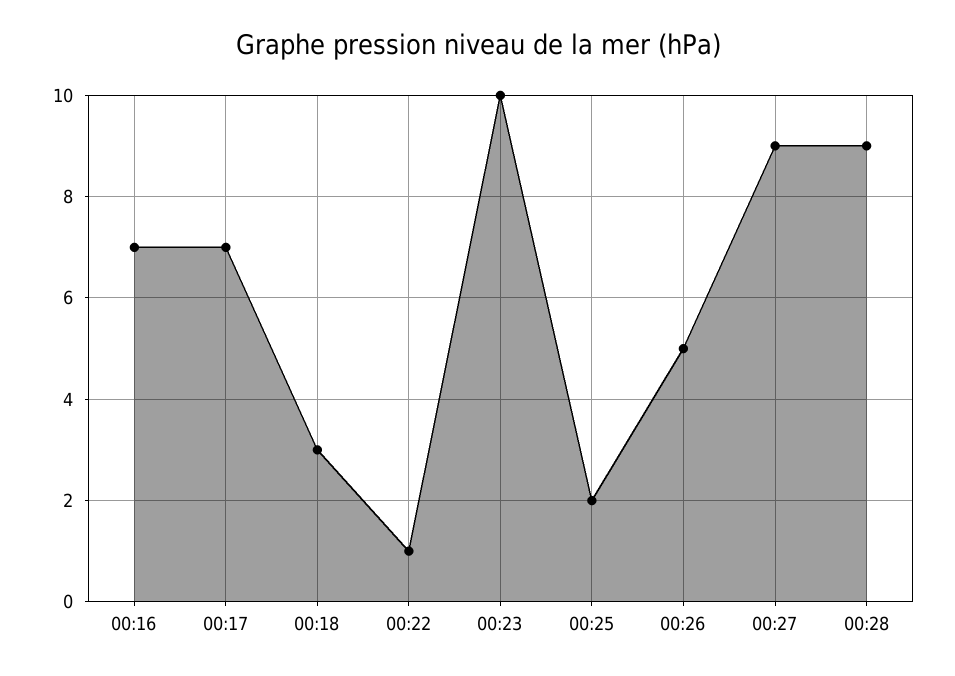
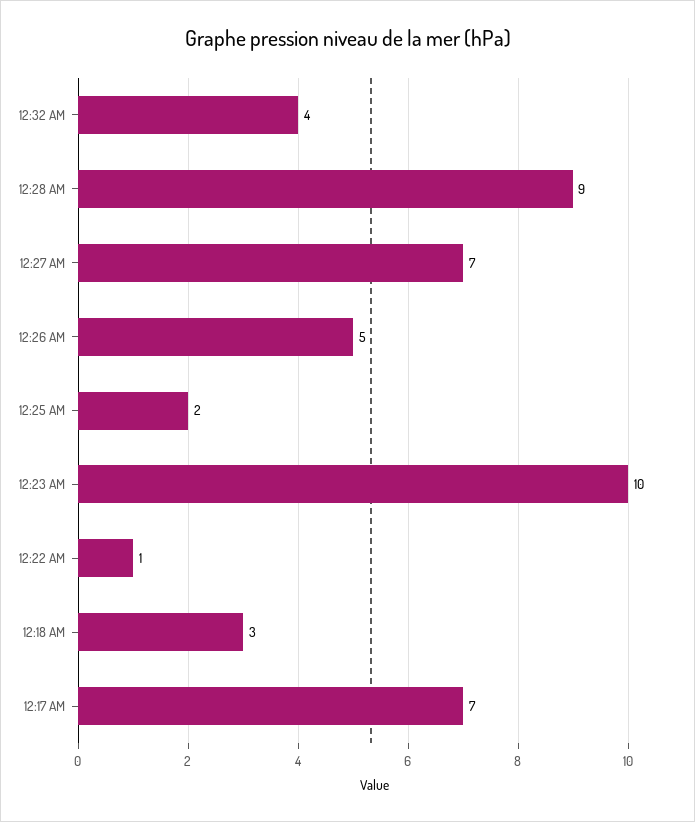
00:16: 7 -> none
00:27: 9 -> 7
12:32 AM: none -> 4

